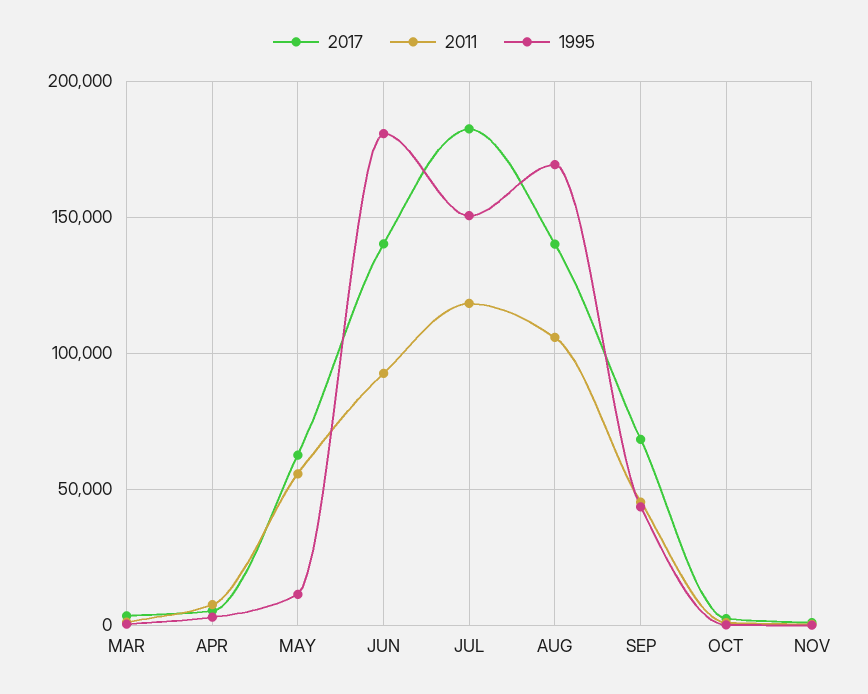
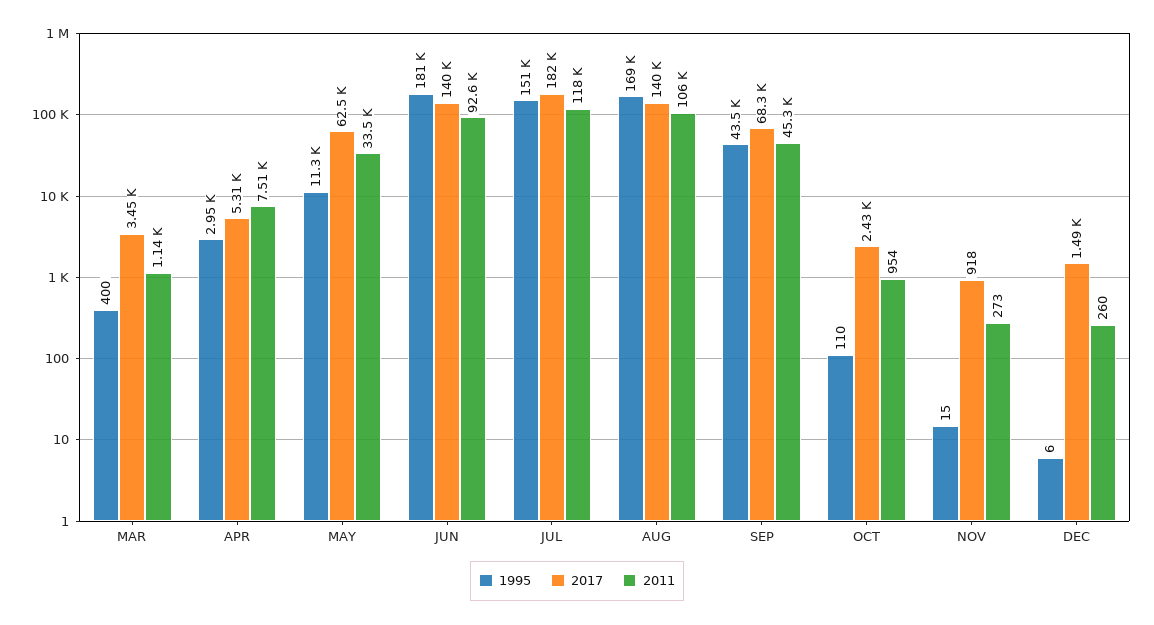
2011, MAY: 55000 -> 33500
1995, DEC: none -> 6
2017, DEC: none -> 1490
2011, DEC: none -> 260

